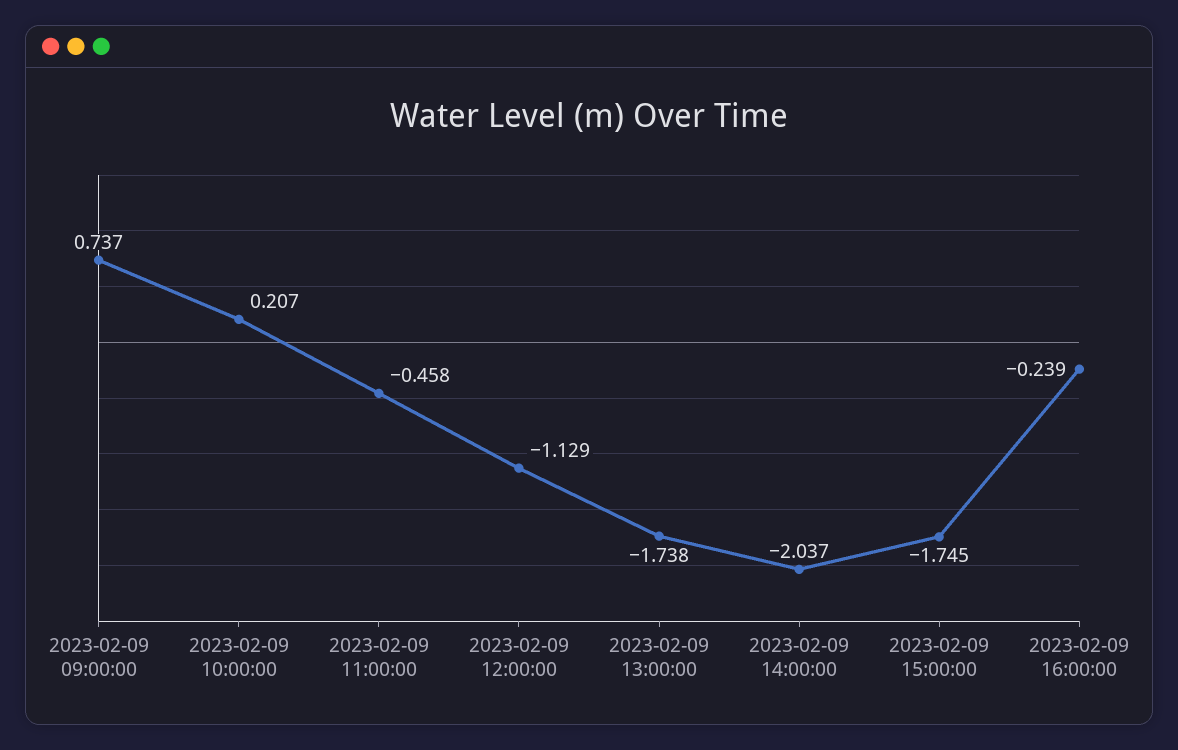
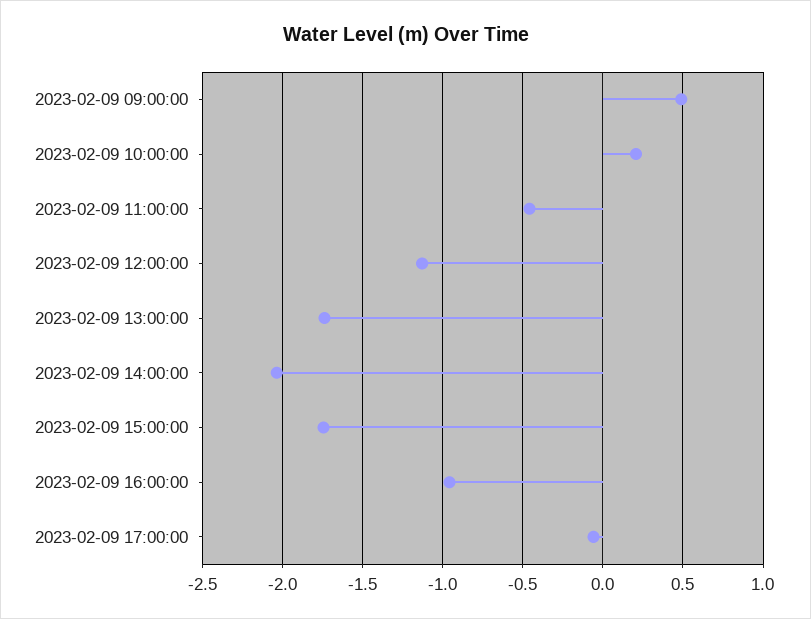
2023-02-09 09:00:00: 0.737 -> 0.5
2023-02-09 16:00:00: -0.239 -> -0.95
2023-02-09 17:00:00: none -> -0.05

